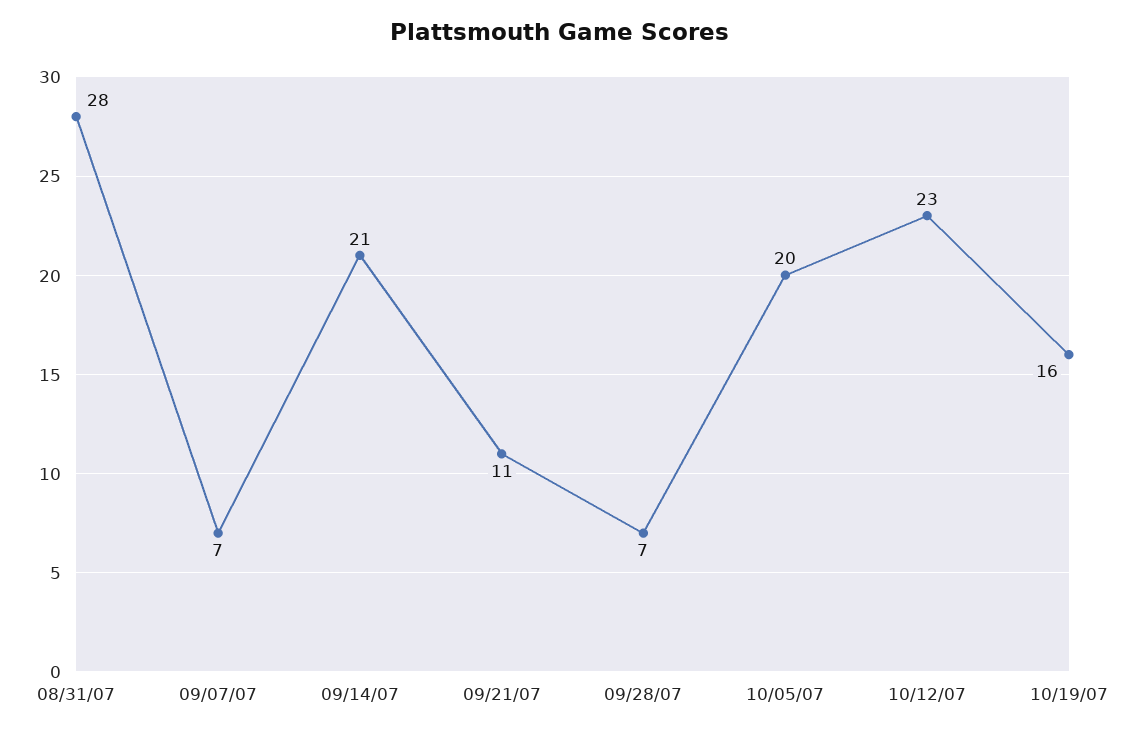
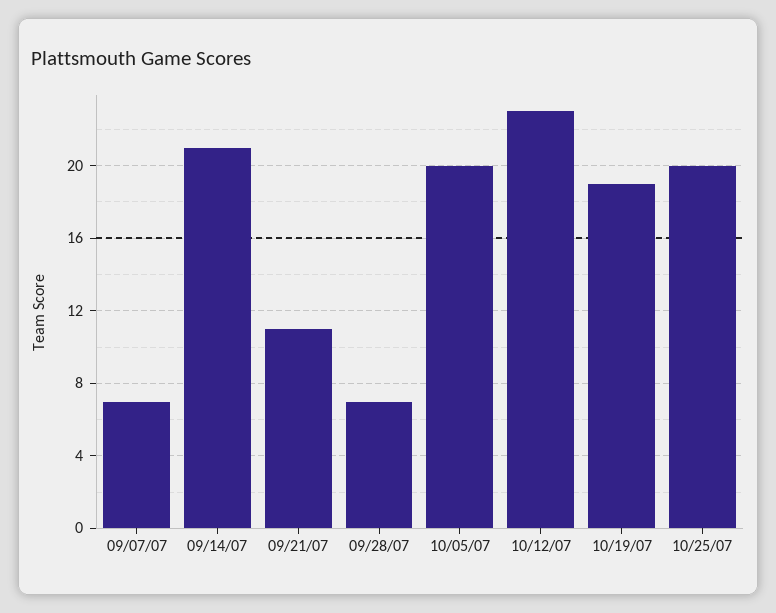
08/31/07: 28 -> none
10/19/07: 16 -> 19
10/25/07: none -> 20

